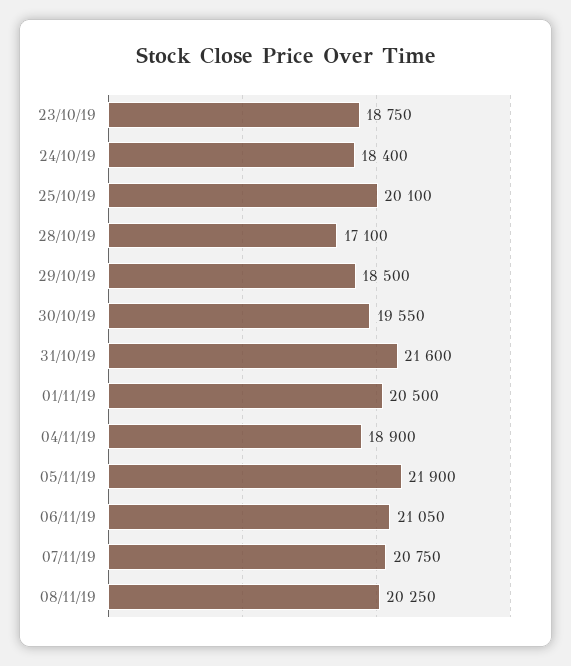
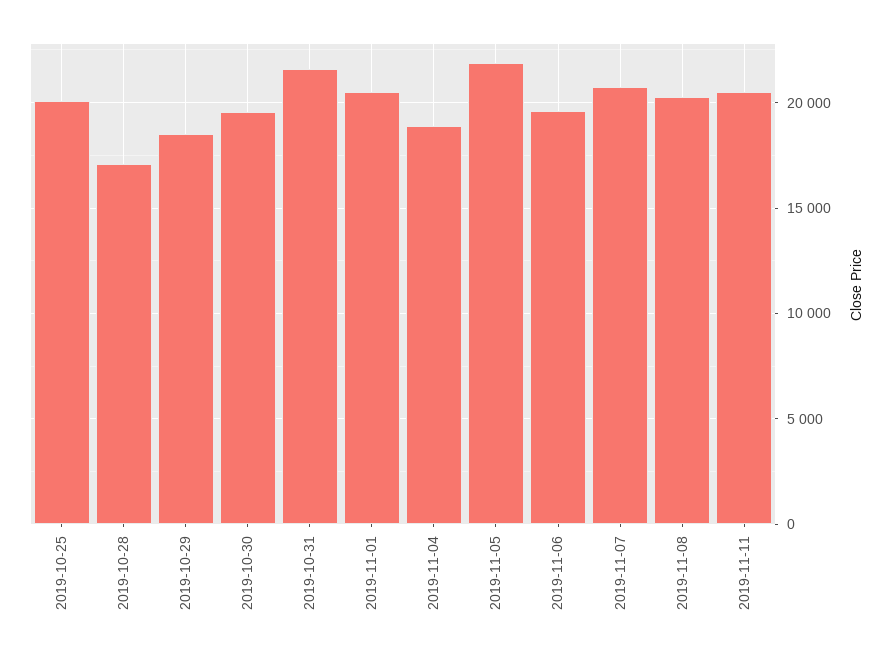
23/10/19: 18750 -> none
24/10/19: 18400 -> none
06/11/19: 21050 -> 19500
2019-11-11: none -> 20500

